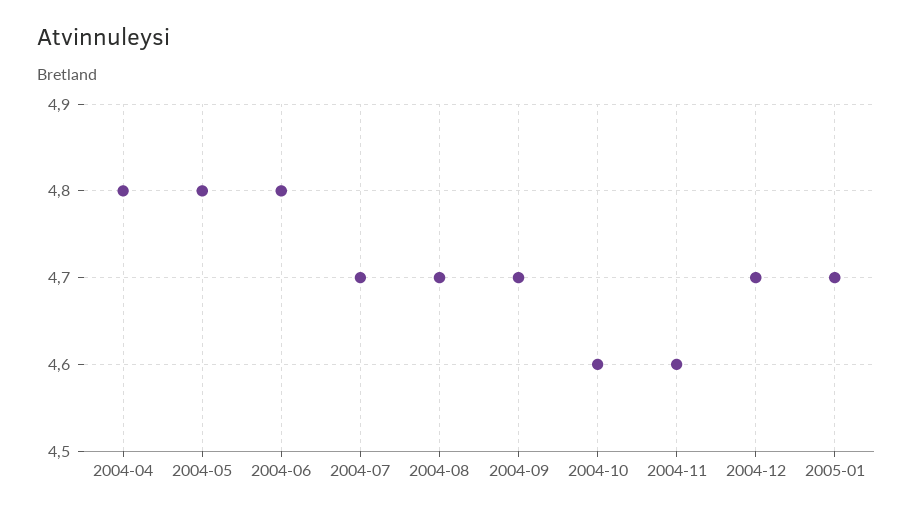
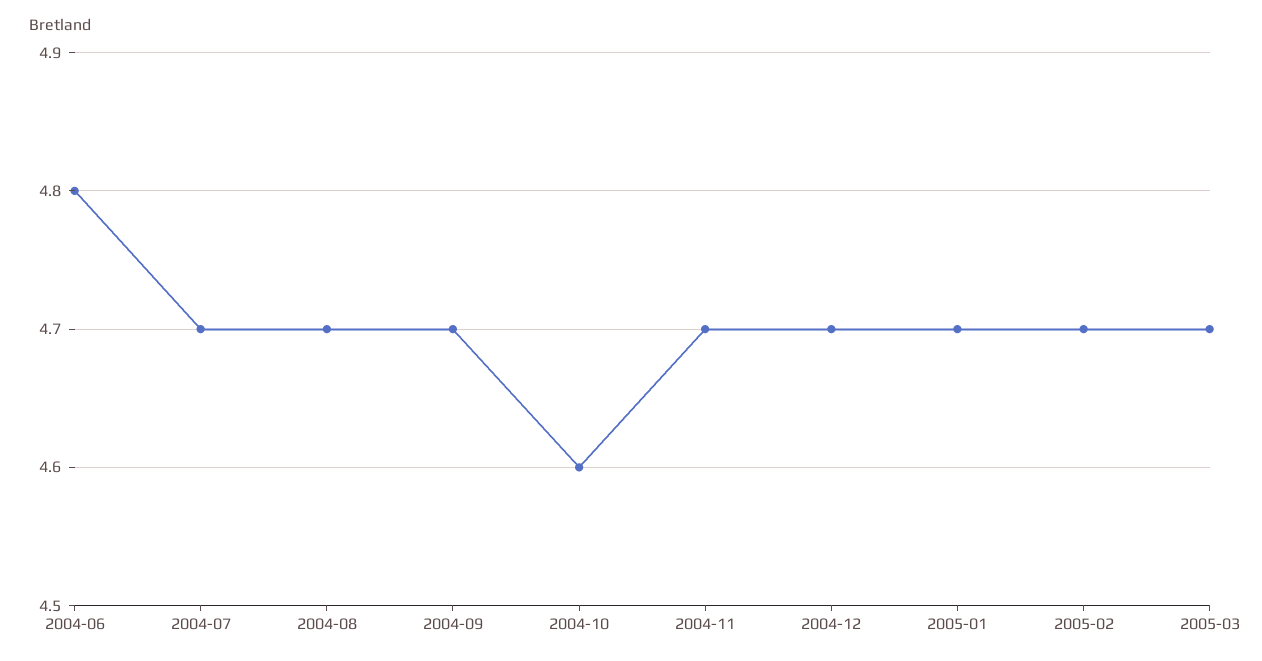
2004-04: 4.8 -> none
2004-05: 4.8 -> none
2004-11: 4.6 -> 4.7
2005-02: none -> 4.7
2005-03: none -> 4.7

